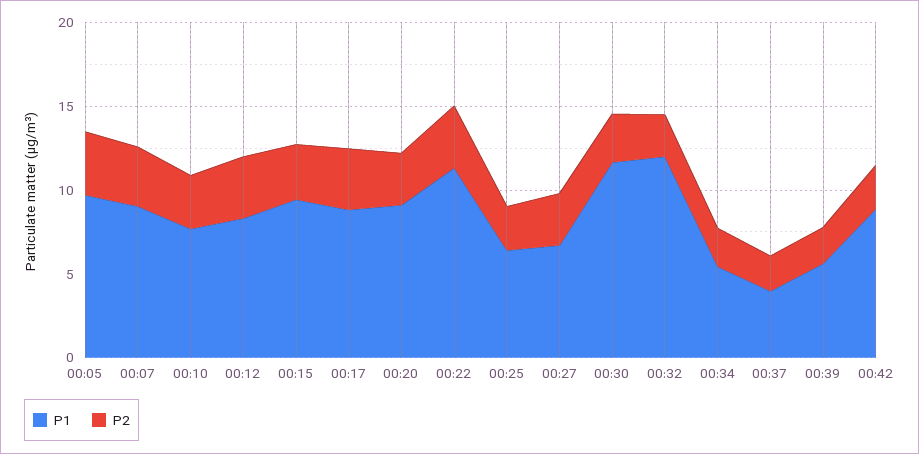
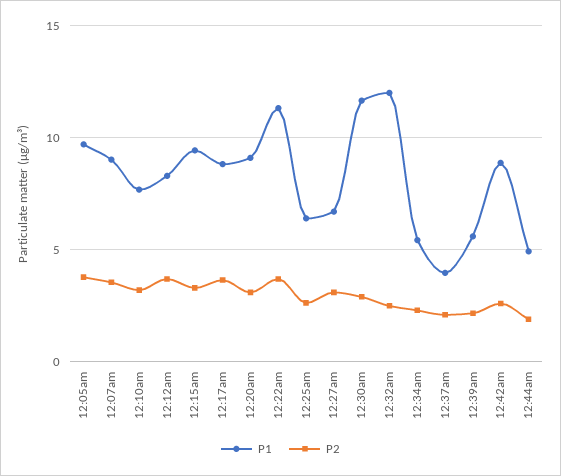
P1, 12:44am: none -> 5
P2, 12:44am: none -> 2

